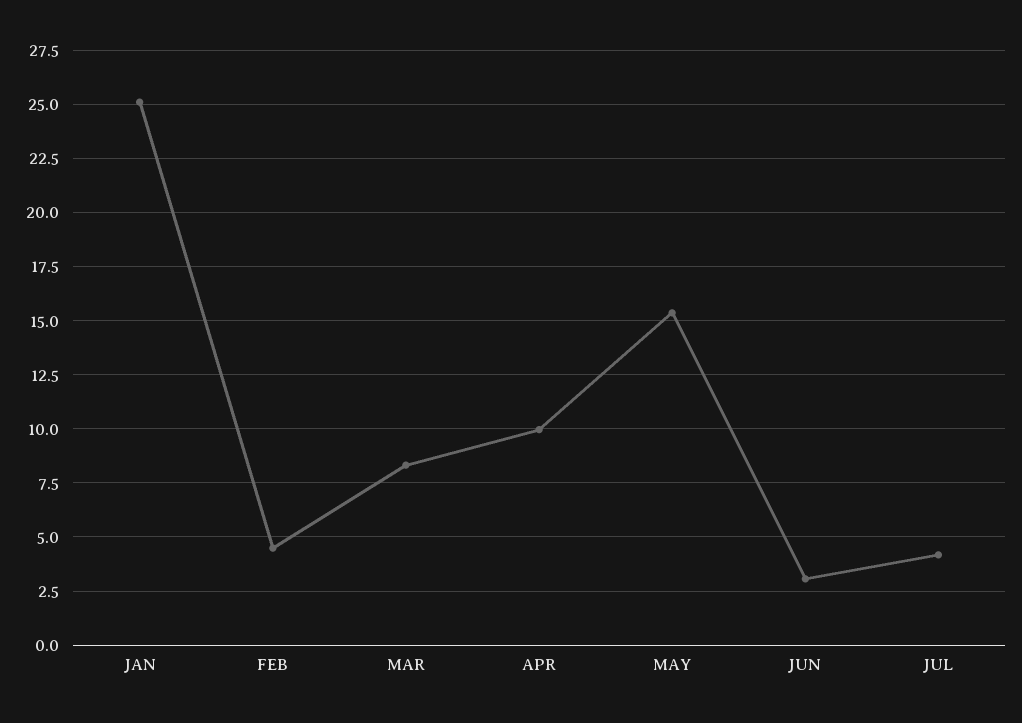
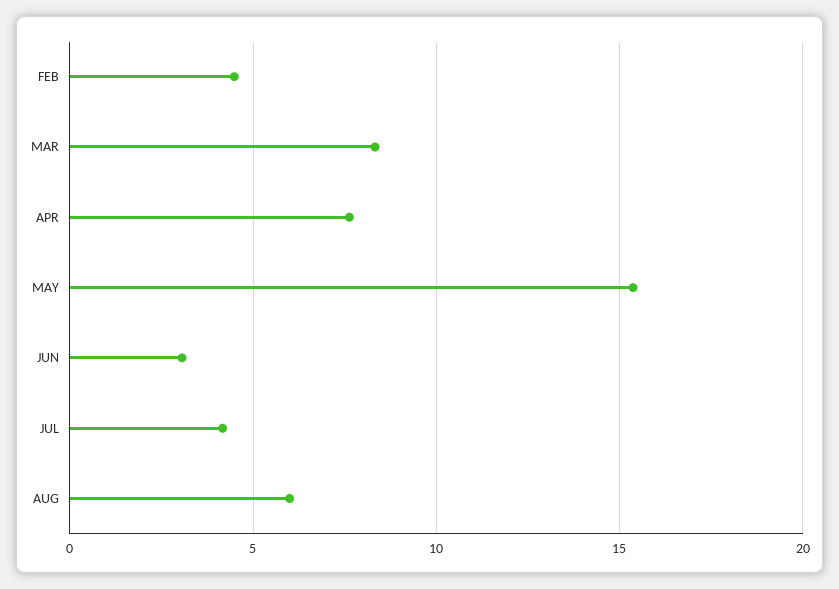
JAN: 25 -> none
APR: 10 -> 7.5
AUG: none -> 6

